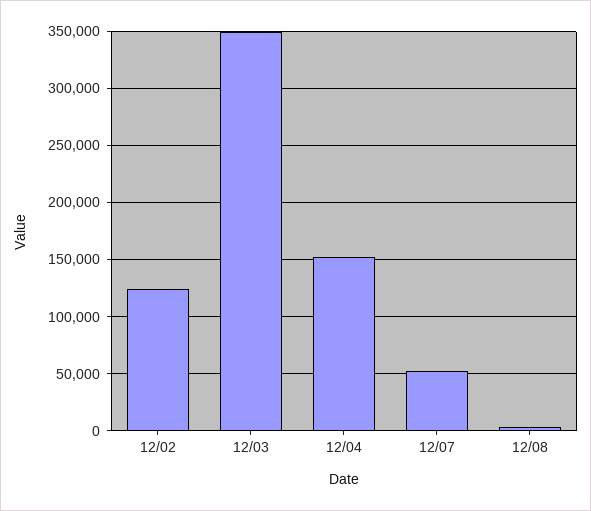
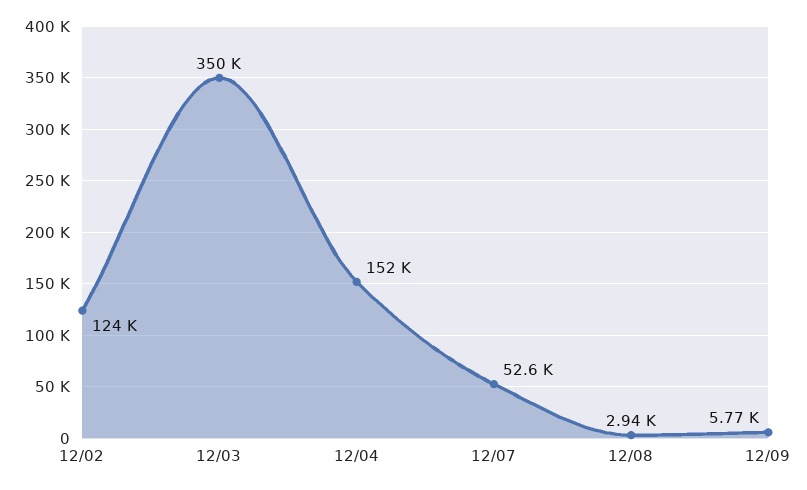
12/09: none -> 5770

